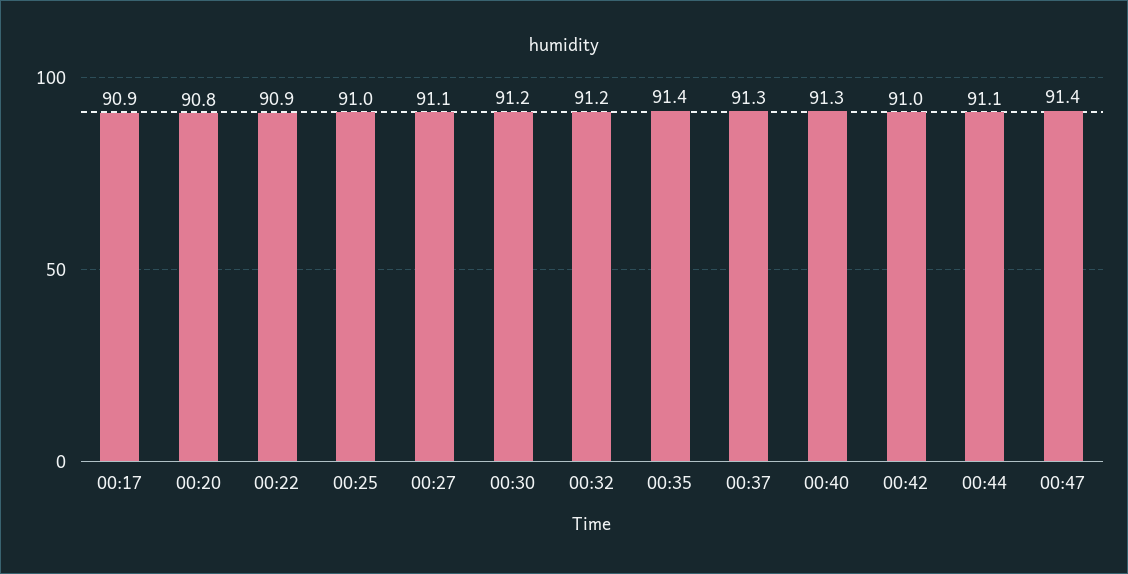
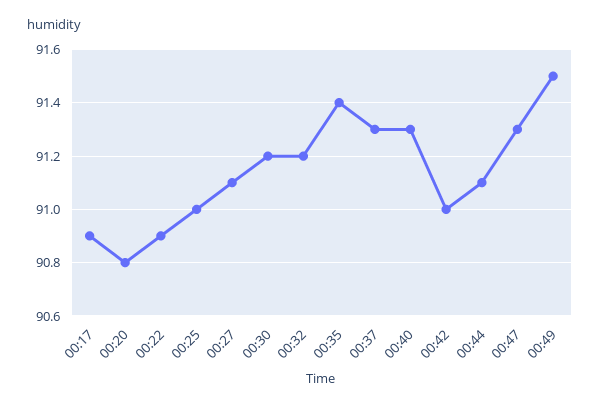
00:47: 91.4 -> 91.3
00:49: none -> 91.5

